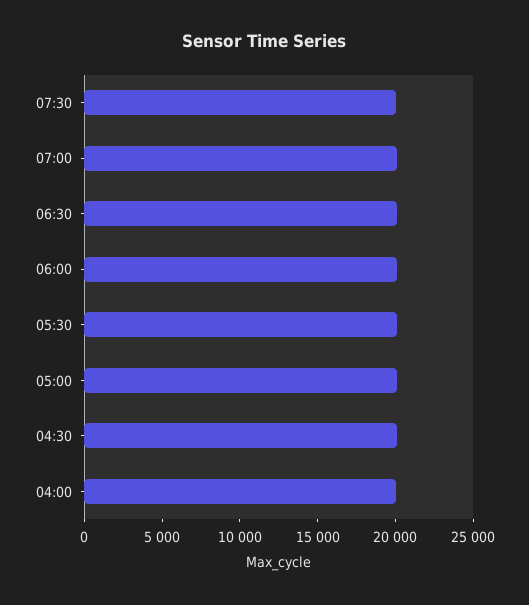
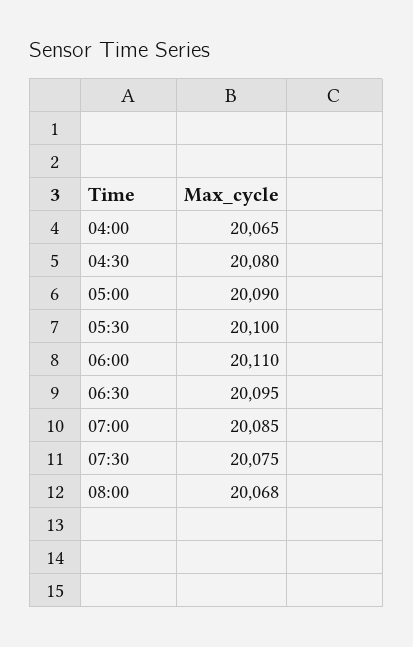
08:00: none -> 20068

